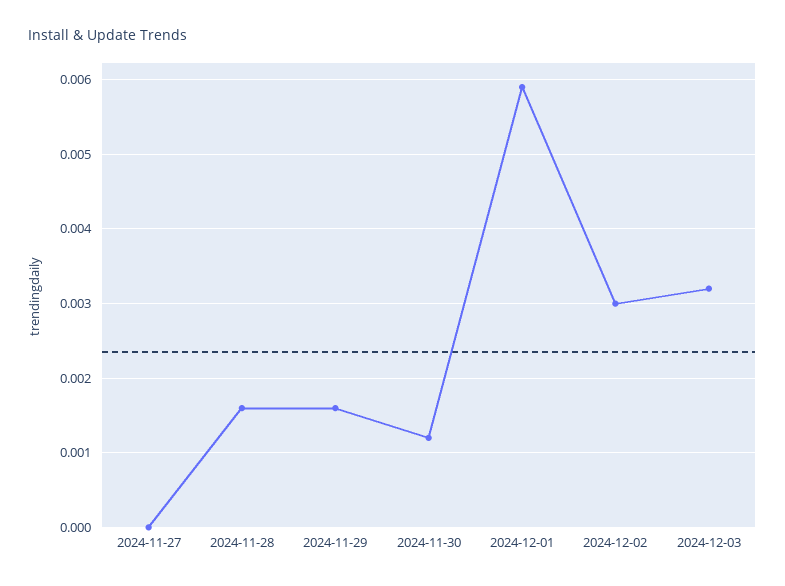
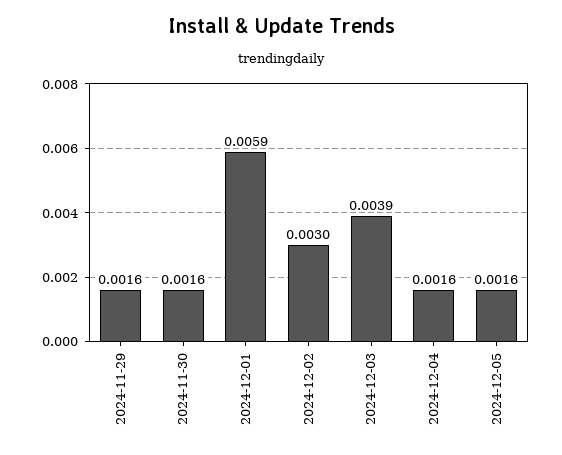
2024-11-27: 0 -> none
2024-11-28: 0.0016 -> none
2024-11-30: 0.0012 -> 0.0016
2024-12-03: 0.0032 -> 0.0039
2024-12-04: none -> 0.0016
2024-12-05: none -> 0.0016

